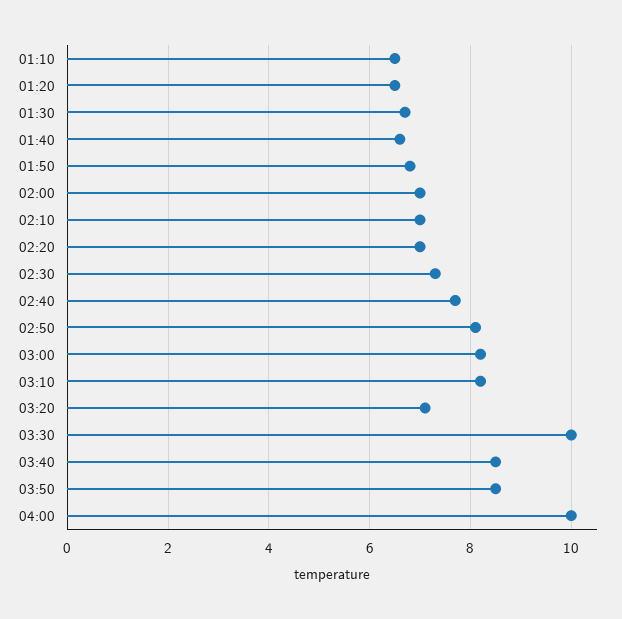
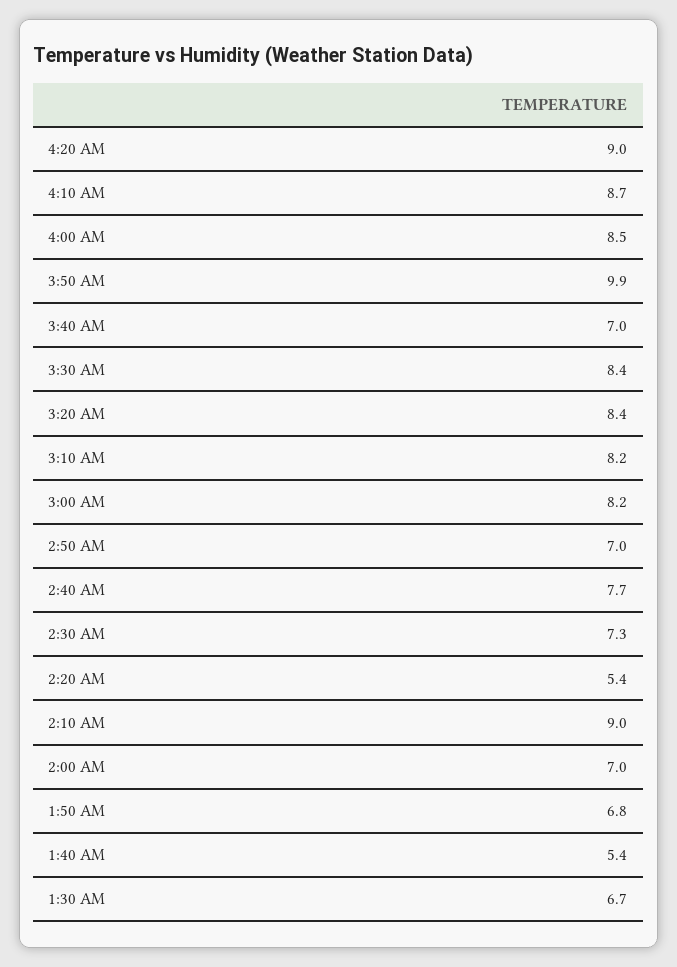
01:10: 6.5 -> none
01:20: 6.5 -> none
01:40: 6.5 -> 5.4
02:10: 7 -> 9
02:20: 7 -> 5.4
02:50: 8 -> 7
03:20: 7 -> 8.4
03:30: 10 -> 8.4
03:40: 8.5 -> 7
03:50: 8.5 -> 9.9
04:00: 10 -> 8.5
4:20 AM: none -> 9
4:10 AM: none -> 8.7

